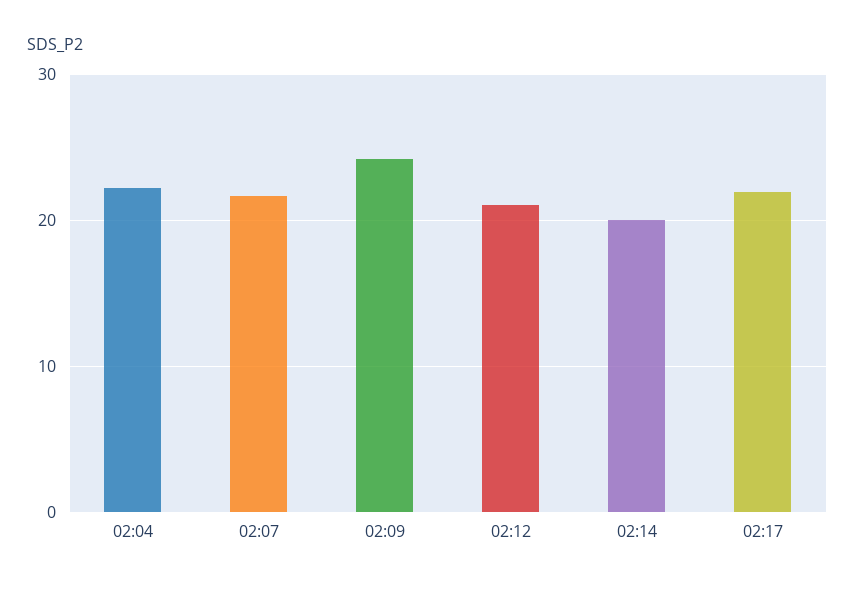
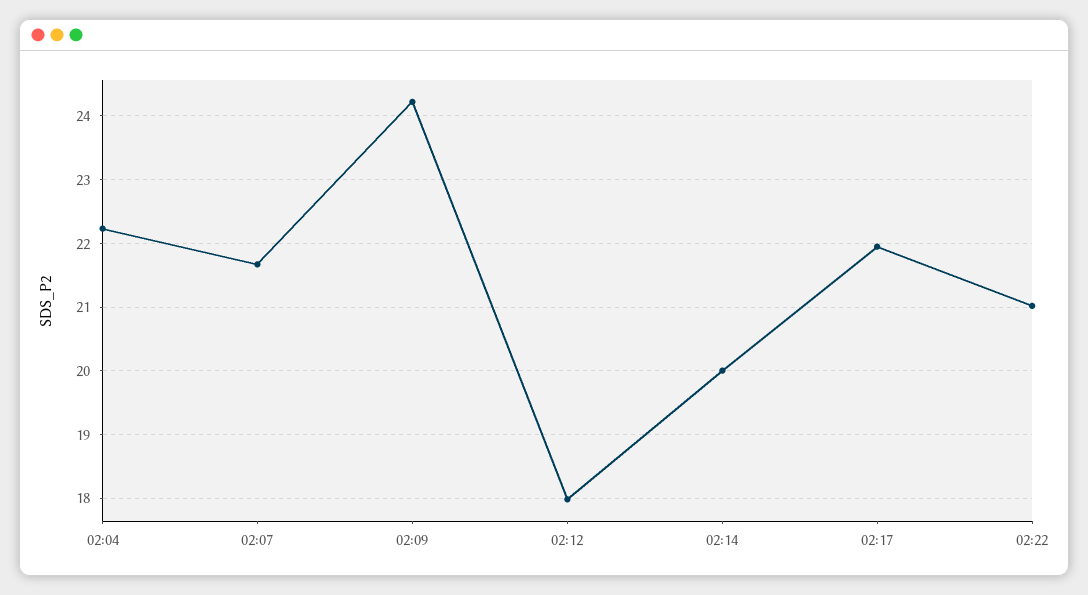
02:12: 21 -> 18
02:22: none -> 21

